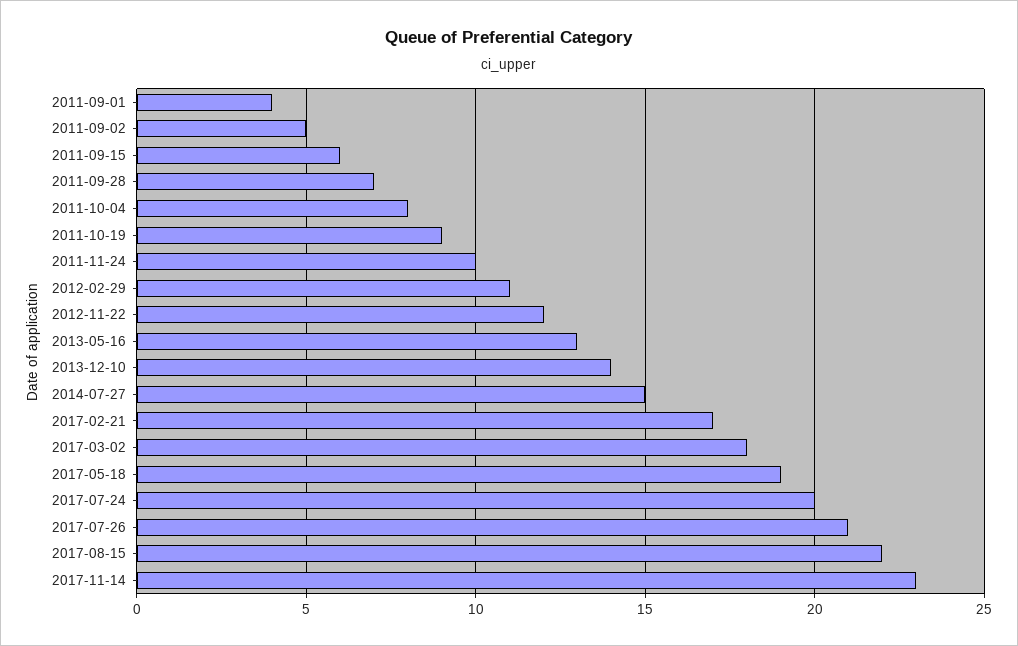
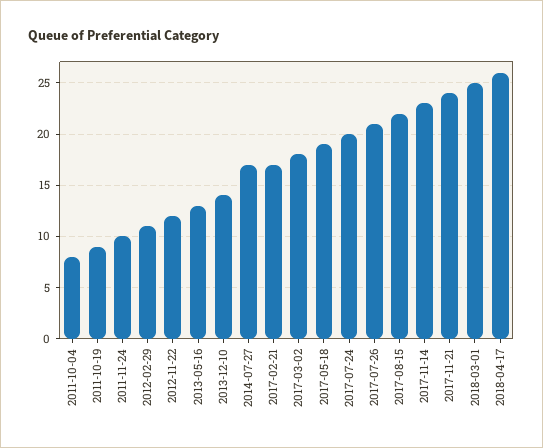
2011-09-01: 4 -> none
2011-09-02: 5 -> none
2011-09-15: 6 -> none
2011-09-28: 7 -> none
2014-07-27: 15 -> 17
2017-11-21: none -> 24
2018-03-01: none -> 25
2018-04-17: none -> 26

